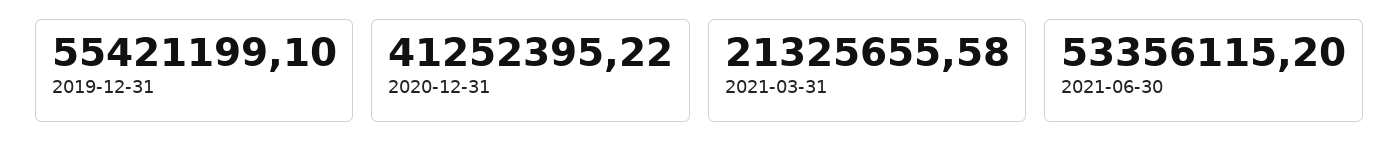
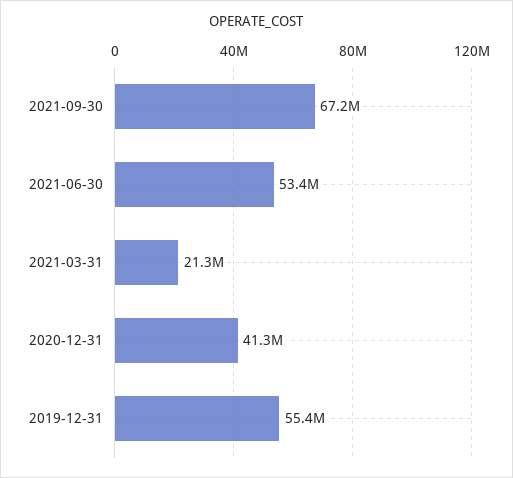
2021-09-30: none -> 67200000

